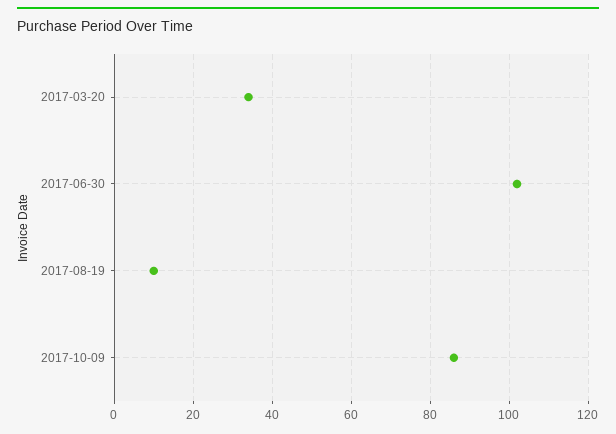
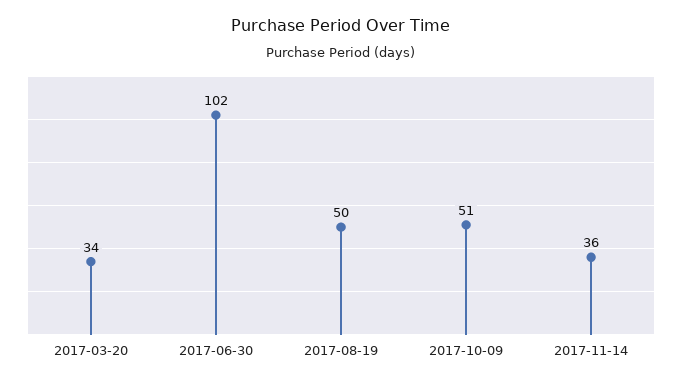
2017-08-19: 10 -> 50
2017-10-09: 85 -> 51
2017-11-14: none -> 36

